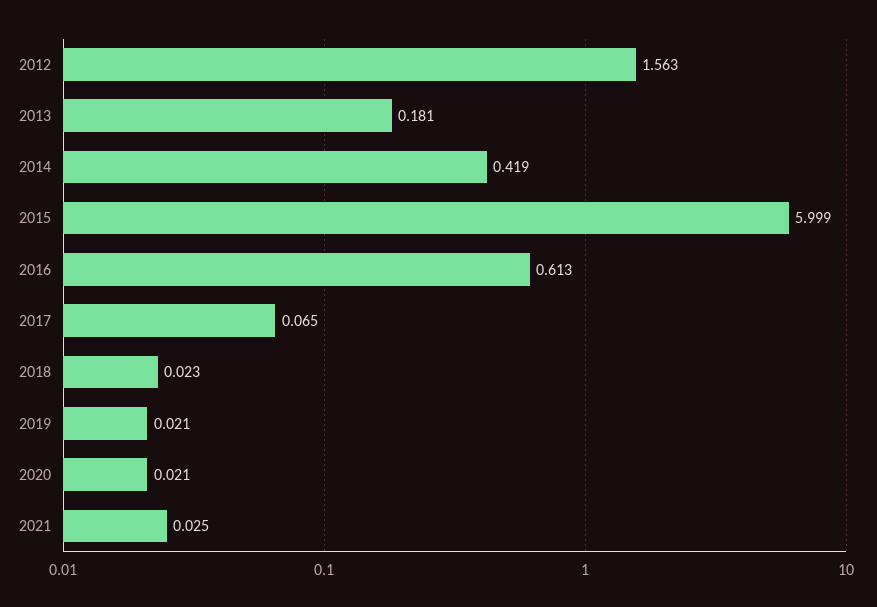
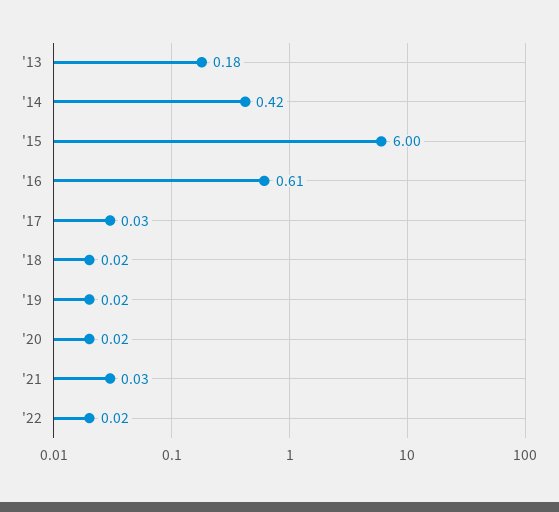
2012: 1.563 -> none
2017: 0.065 -> 0.03
'22: none -> 0.02

